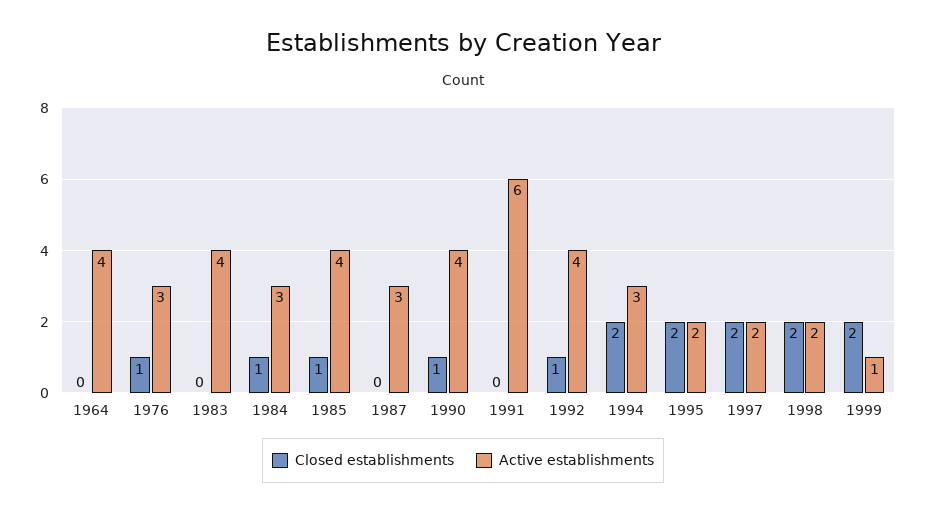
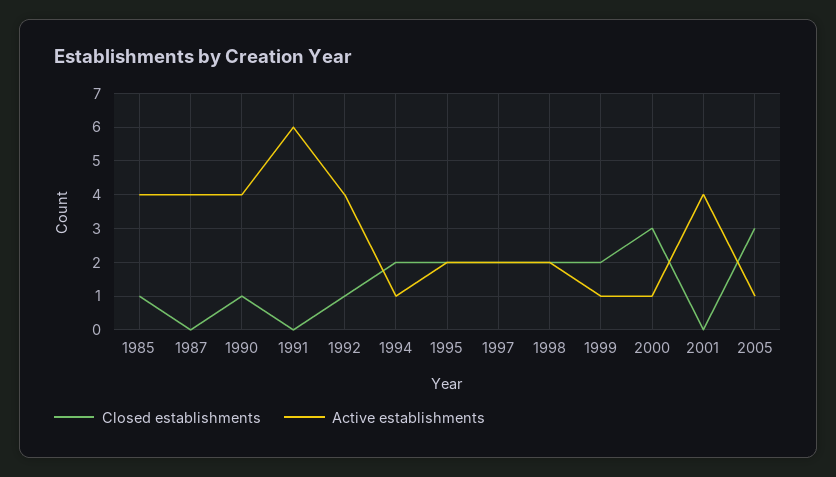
Closed establishments, 1964: 0 -> none
Active establishments, 1964: 4 -> none
Closed establishments, 1976: 1 -> none
Active establishments, 1976: 3 -> none
Closed establishments, 1983: 0 -> none
Active establishments, 1983: 4 -> none
Closed establishments, 1984: 1 -> none
Active establishments, 1984: 3 -> none
Active establishments, 1987: 3 -> 4
Active establishments, 1994: 3 -> 1
Closed establishments, 2000: none -> 3
Active establishments, 2000: none -> 1
Closed establishments, 2001: none -> 0
Active establishments, 2001: none -> 4
Closed establishments, 2005: none -> 3
Active establishments, 2005: none -> 1

